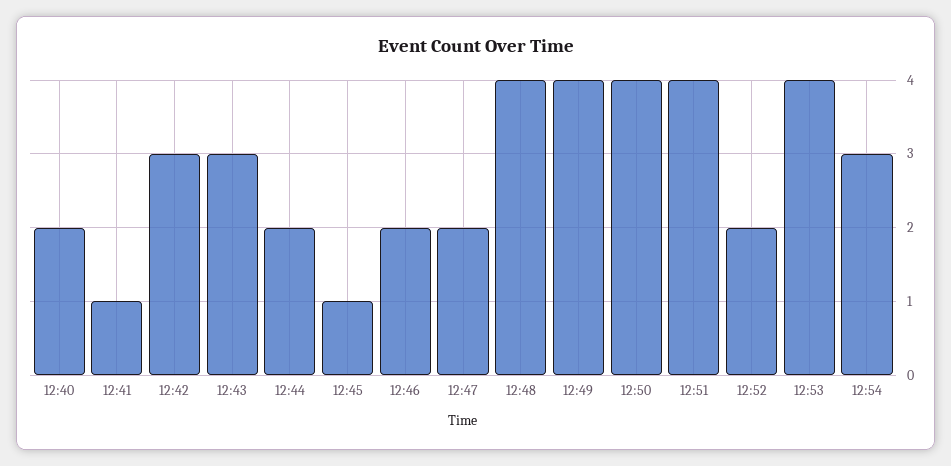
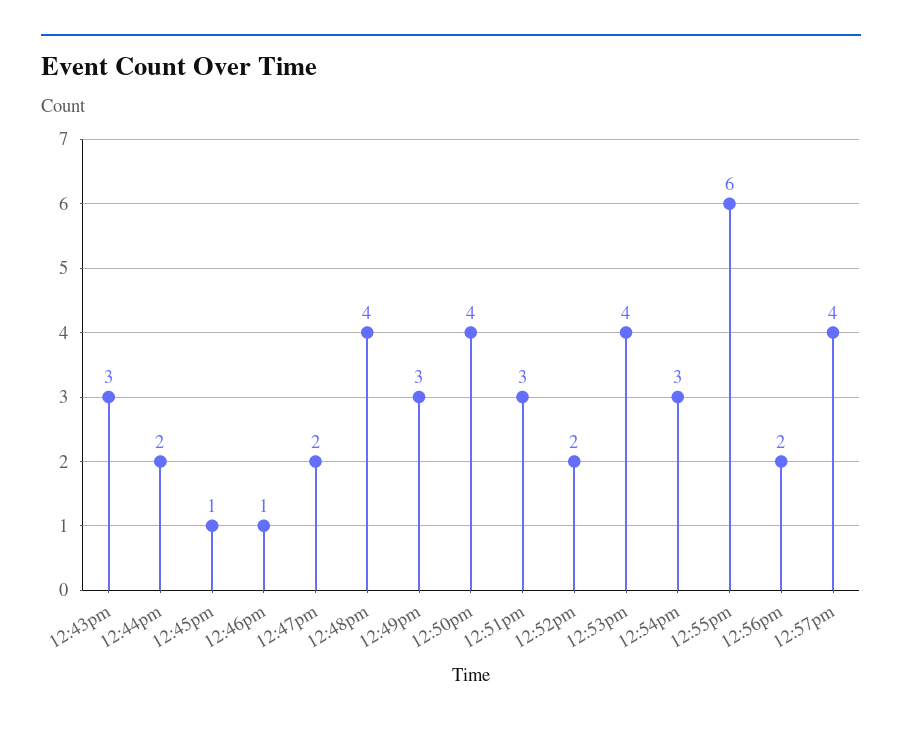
12:40: 2 -> none
12:41: 1 -> none
12:42: 3 -> none
12:46: 2 -> 1
12:49: 4 -> 3
12:51: 4 -> 3
12:55pm: none -> 6
12:56pm: none -> 2
12:57pm: none -> 4

